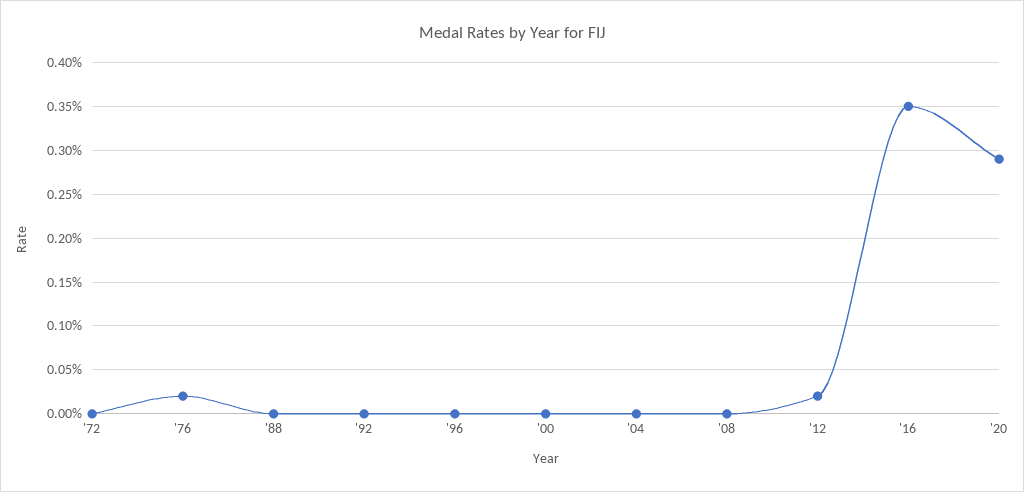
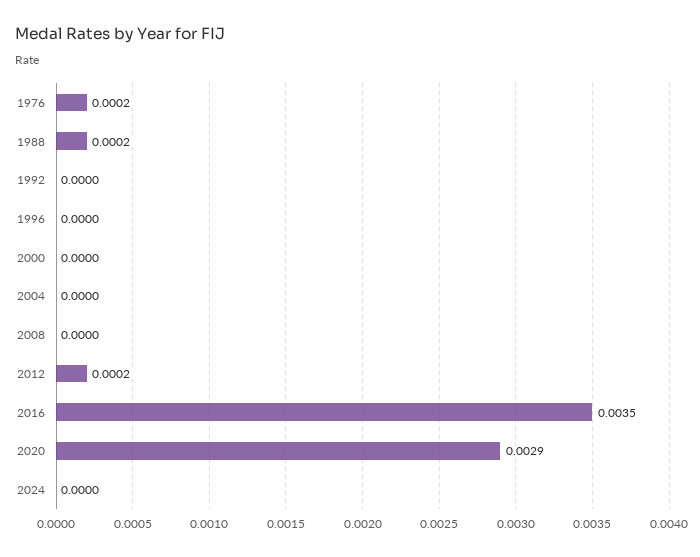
'72: 0 -> none
'88: 0 -> 0.0002
2024: none -> 0

